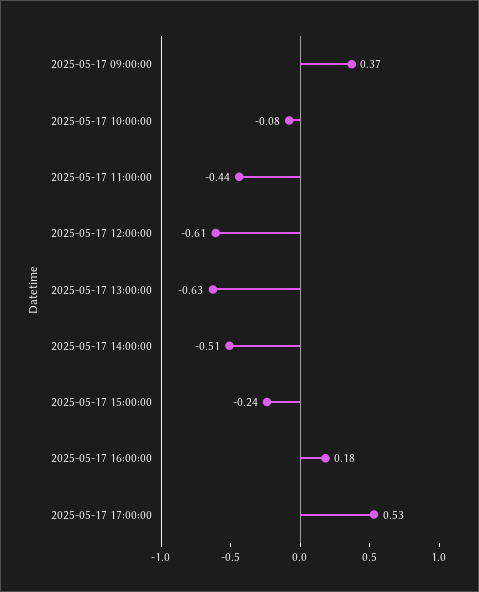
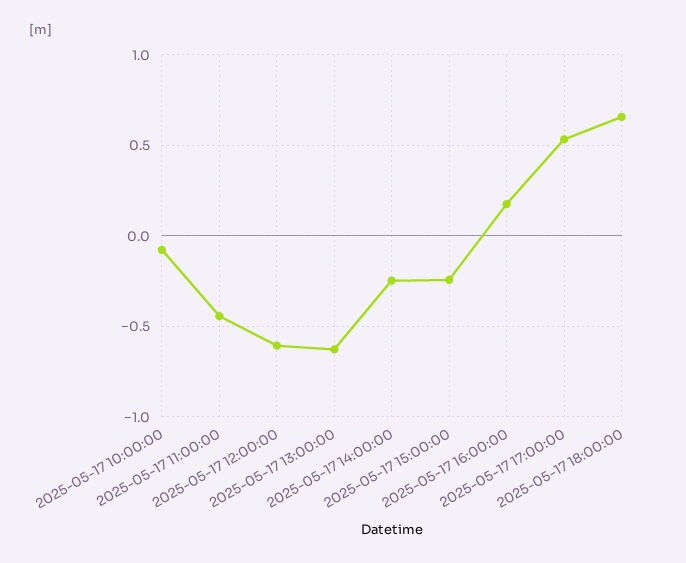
2025-05-17 09:00:00: 0.37 -> none
2025-05-17 14:00:00: -0.51 -> -0.25
2025-05-17 18:00:00: none -> 0.65

